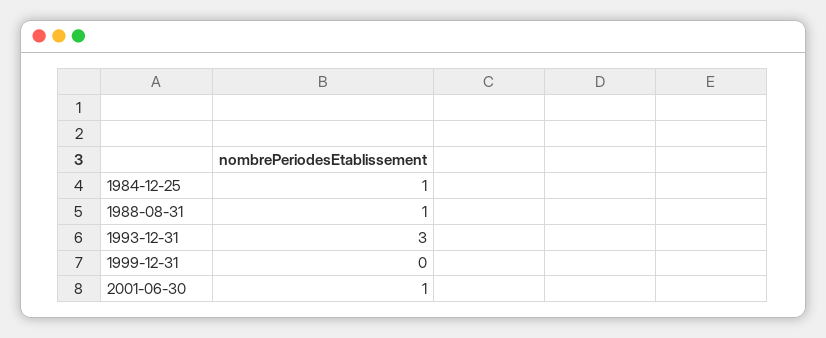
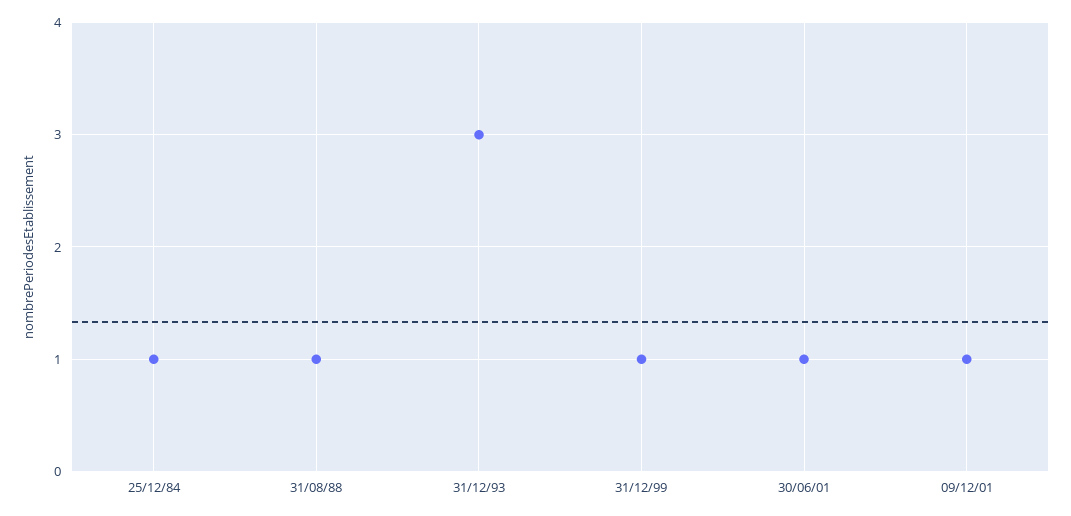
1999-12-31: 0 -> 1
09/12/01: none -> 1

